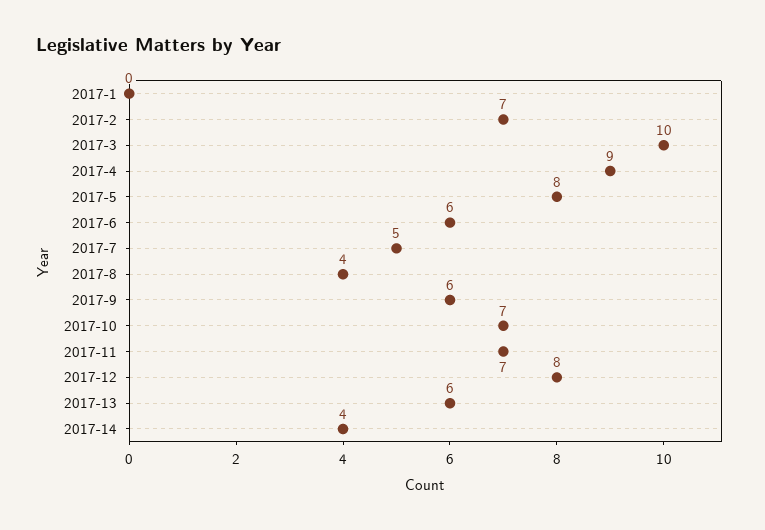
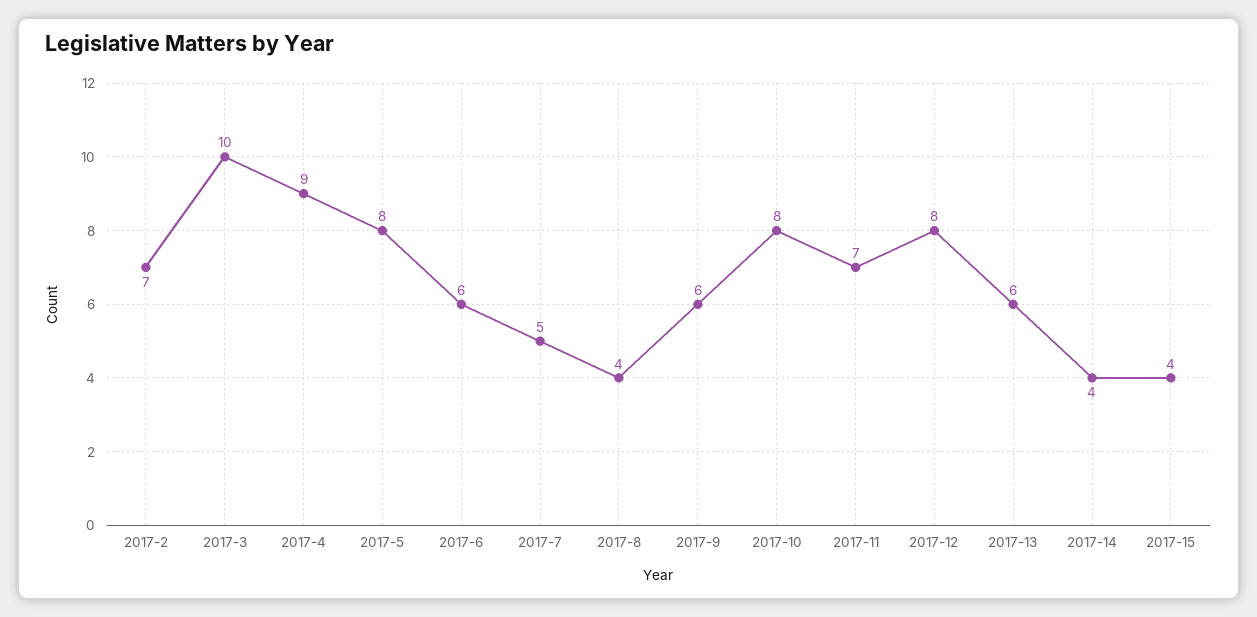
2017-1: 0 -> none
2017-10: 7 -> 8
2017-15: none -> 4

